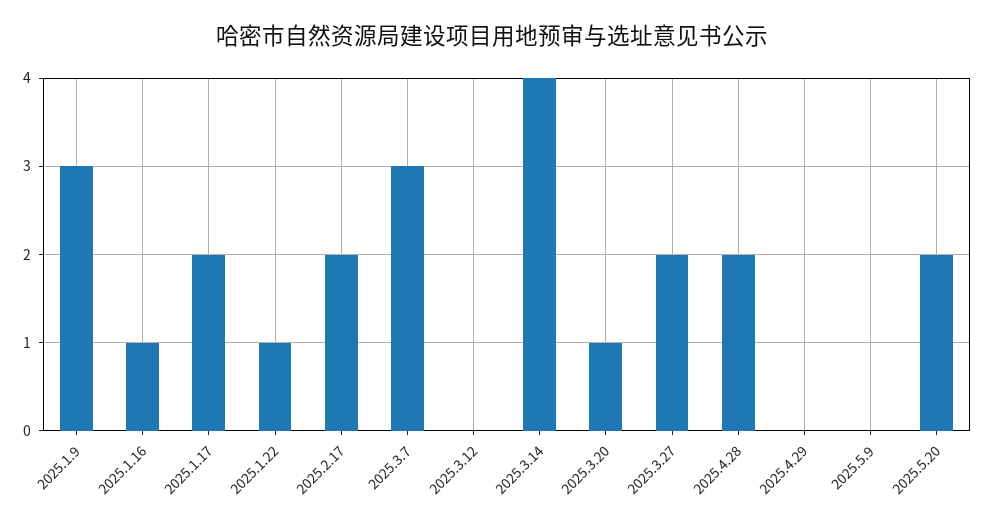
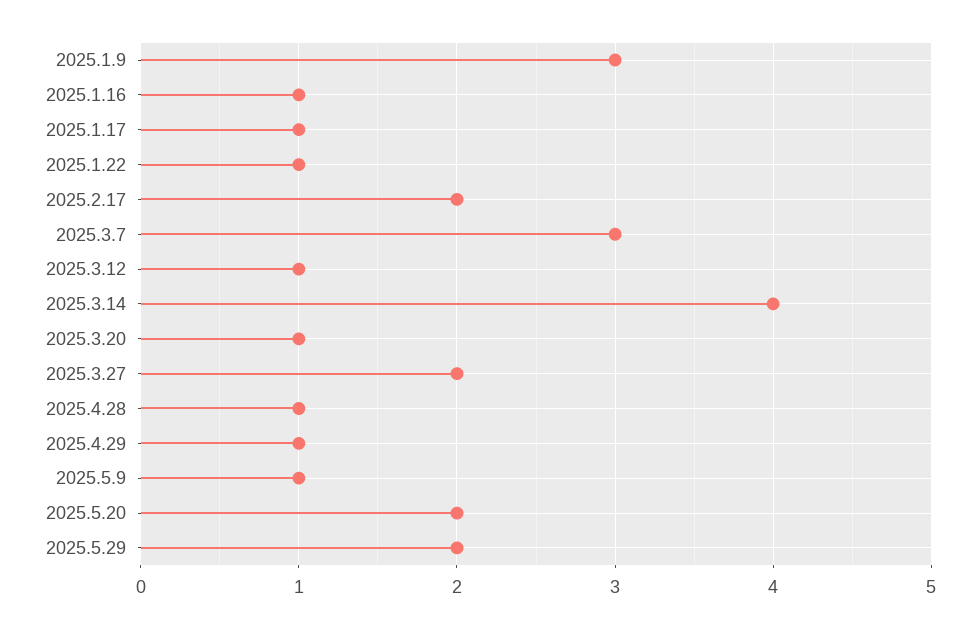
2025.1.17: 2 -> 1
2025.3.12: 0 -> 1
2025.4.28: 2 -> 1
2025.4.29: 0 -> 1
2025.5.9: 0 -> 1
2025.5.29: none -> 2

